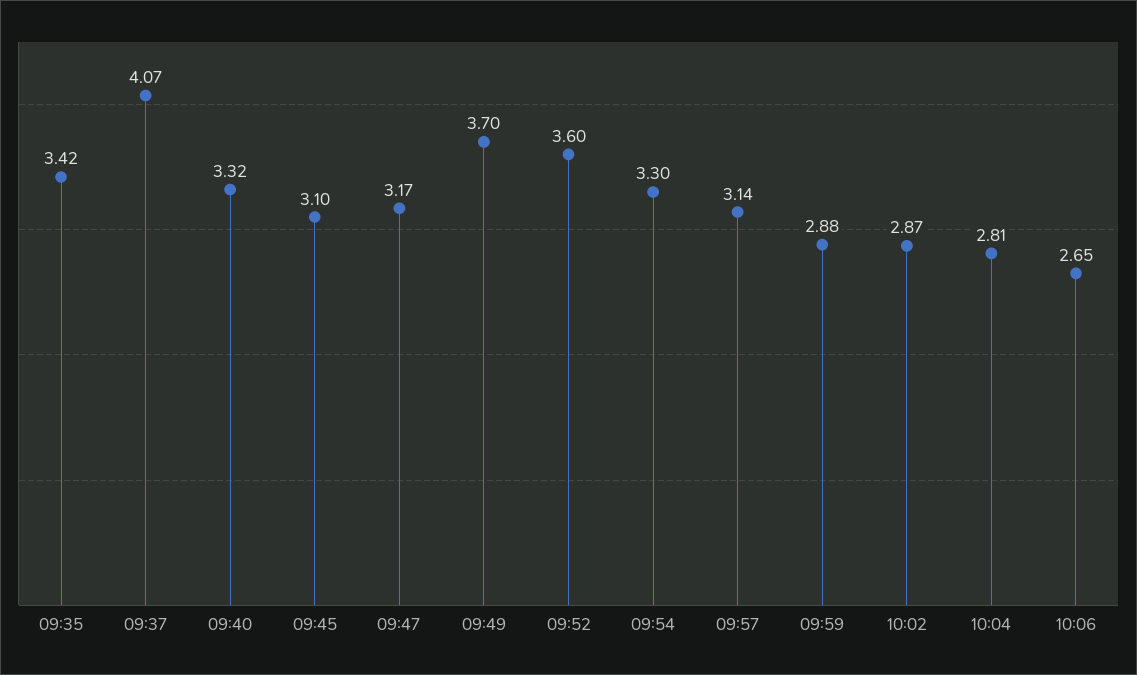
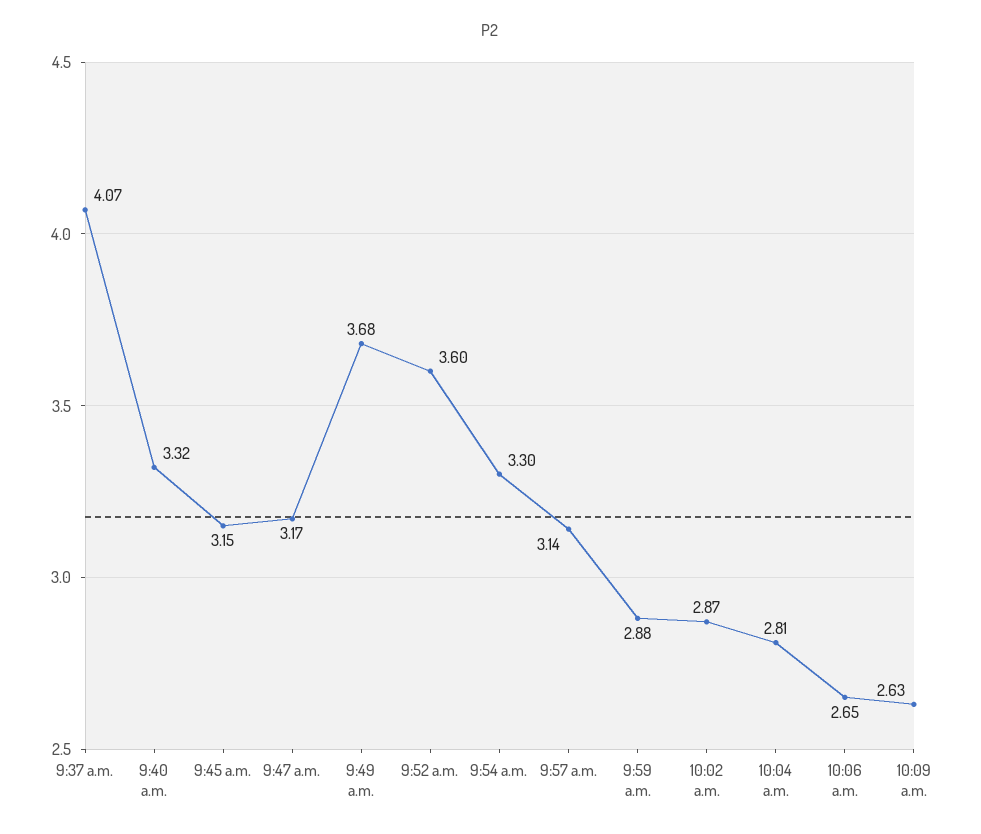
09:35: 3.42 -> none
09:45: 3.1 -> 3.15
09:49: 3.7 -> 3.68
10:09 a.m.: none -> 2.63

